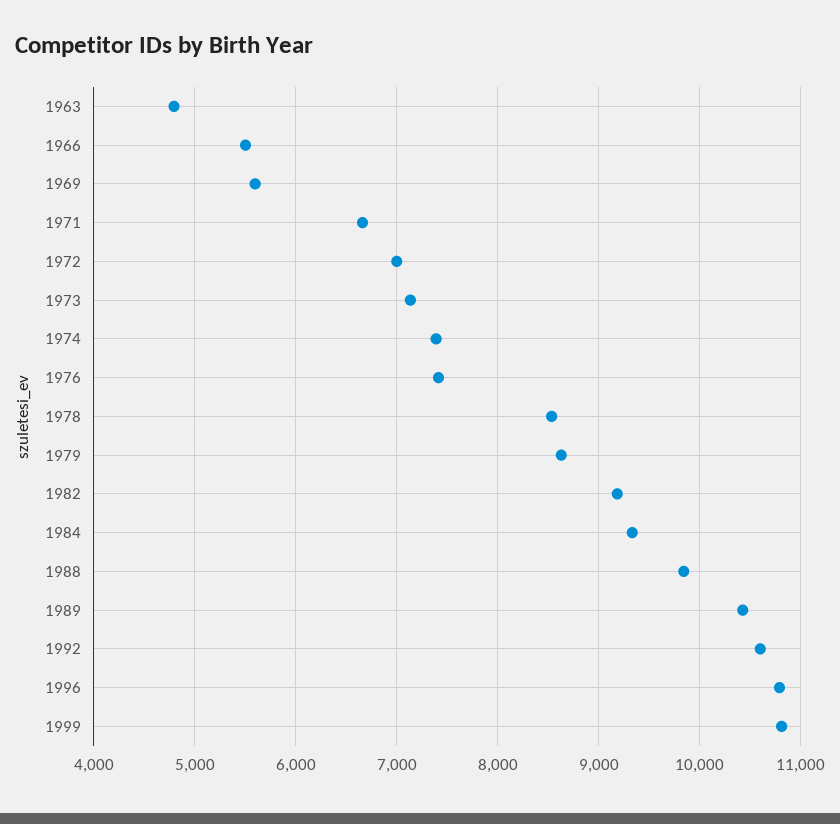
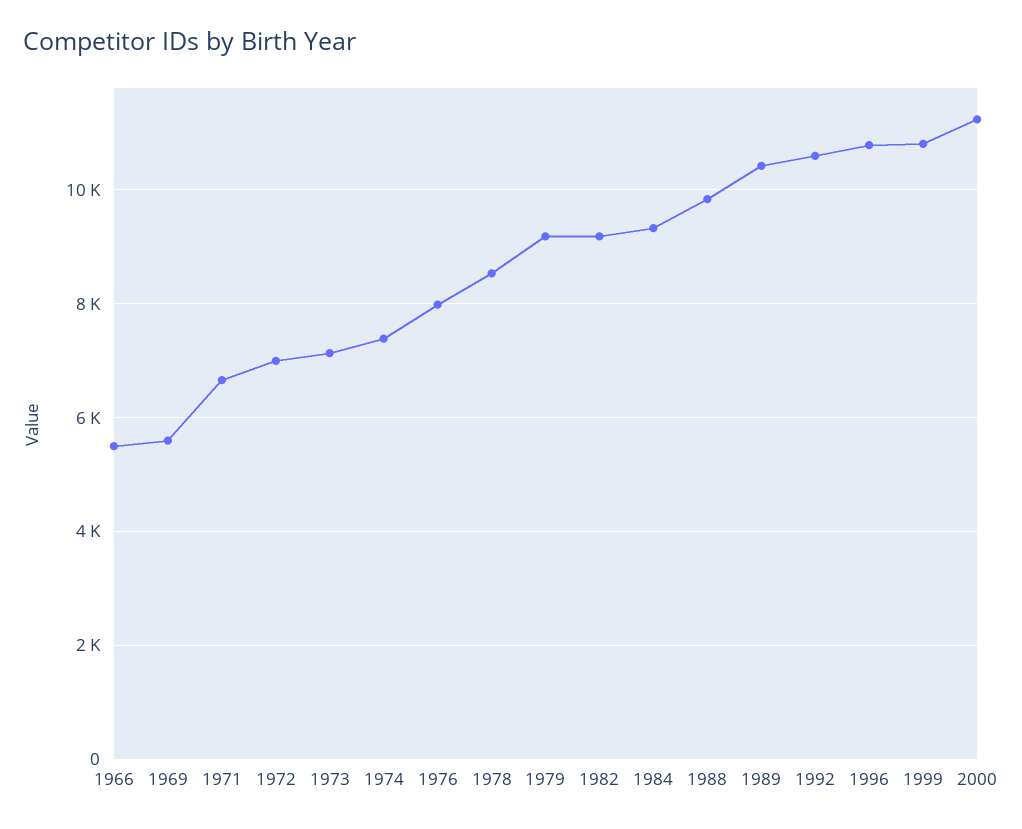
1963: 4800 -> none
1976: 7400 -> 8000
1979: 8600 -> 9200
2000: none -> 11200

